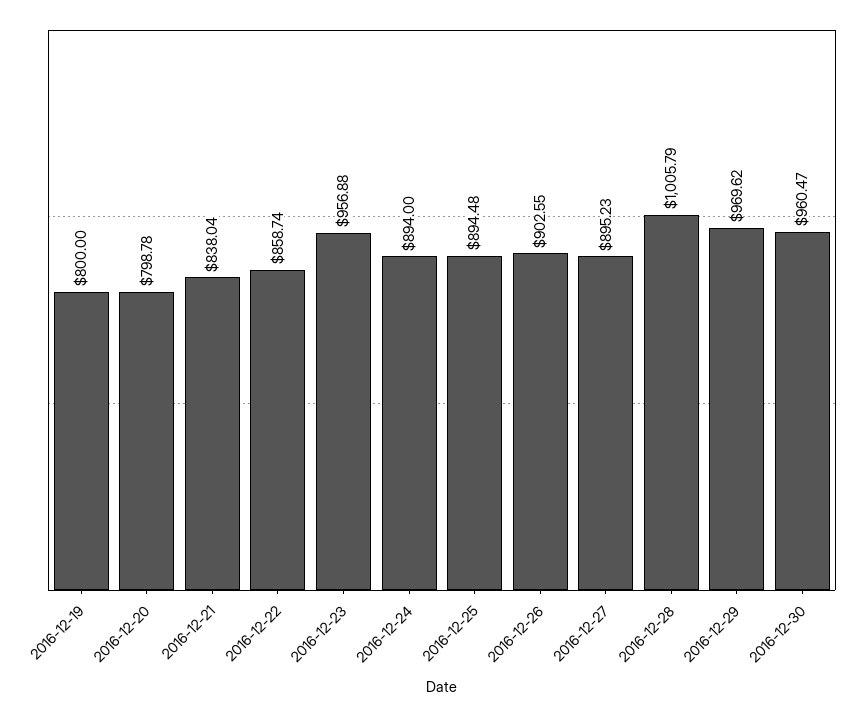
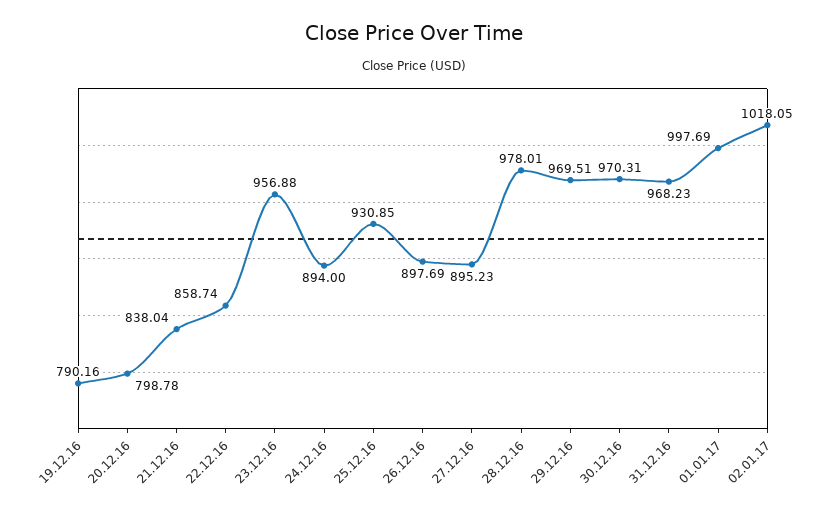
2016-12-19: 800 -> 790.16
2016-12-25: 894.48 -> 930.85
2016-12-26: 902.55 -> 897.69
2016-12-28: 1005.79 -> 978.01
2016-12-29: 969.62 -> 969.51
2016-12-30: 960.47 -> 970.31
31.12.16: none -> 968.23
01.01.17: none -> 997.69
02.01.17: none -> 1018.05

